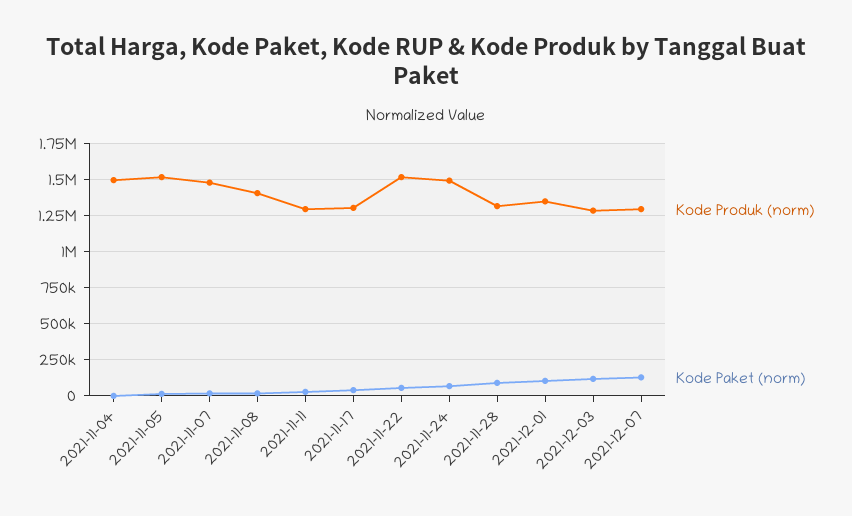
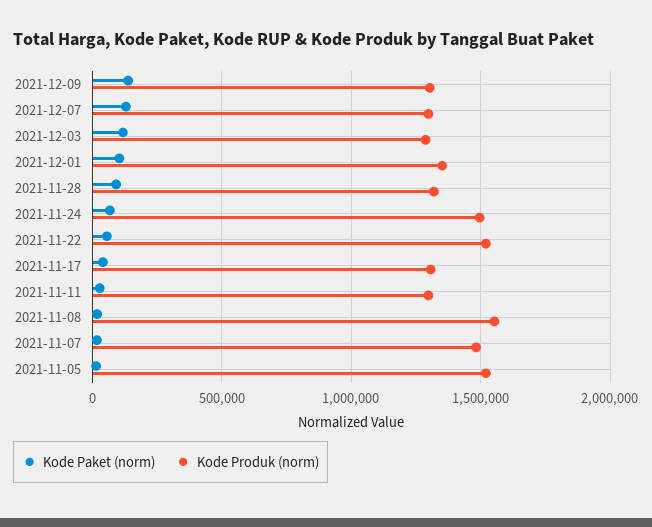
Kode Produk (norm), 2021-11-04: 1500000 -> none
Kode Paket (norm), 2021-11-04: 0 -> none
Kode Produk (norm), 2021-11-08: 1400000 -> 1550000
Kode Paket (norm), 2021-12-09: none -> 150000
Kode Produk (norm), 2021-12-09: none -> 1300000

